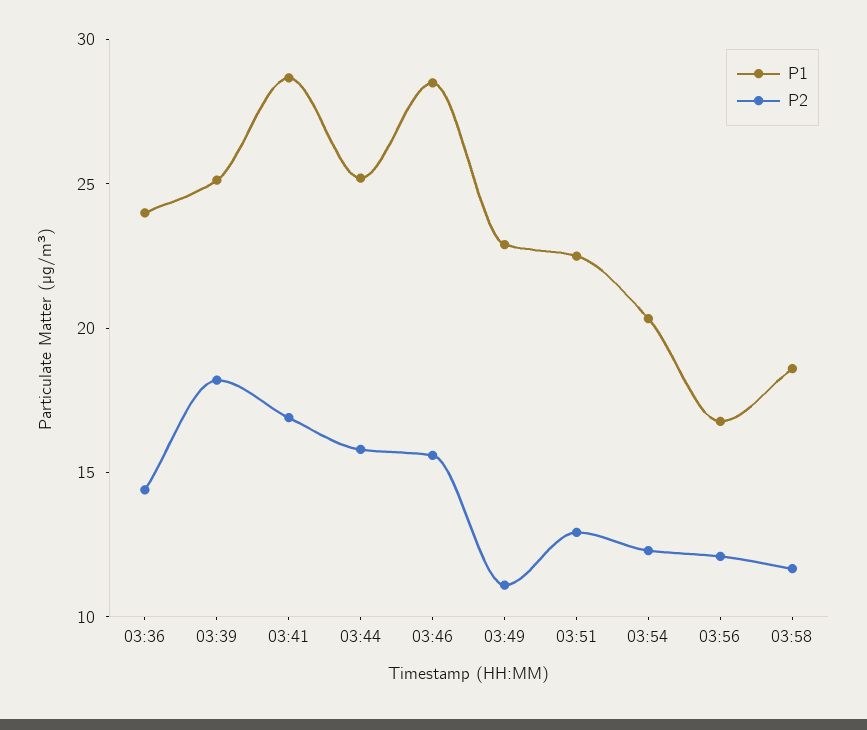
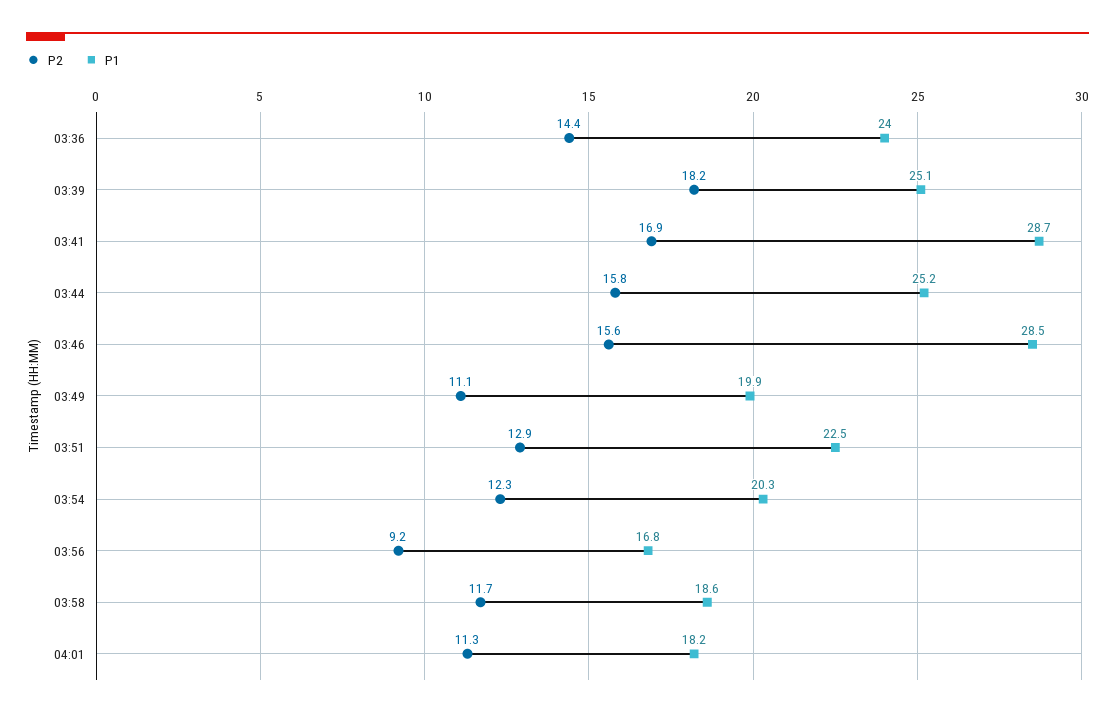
P1, 03:49: 23 -> 19.9
P2, 03:56: 12 -> 9.2
P2, 04:01: none -> 11.3
P1, 04:01: none -> 18.2

